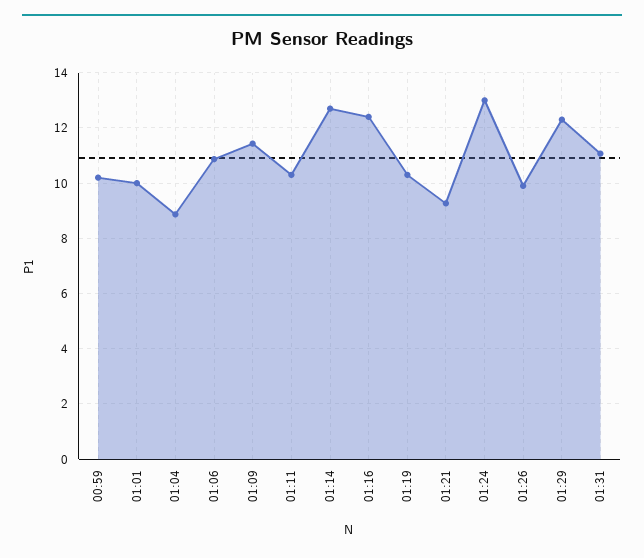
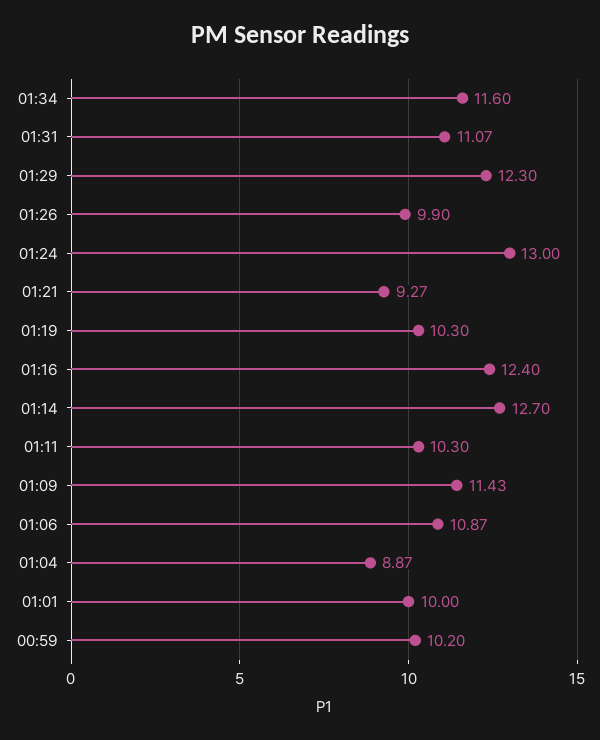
01:34: none -> 11.6

